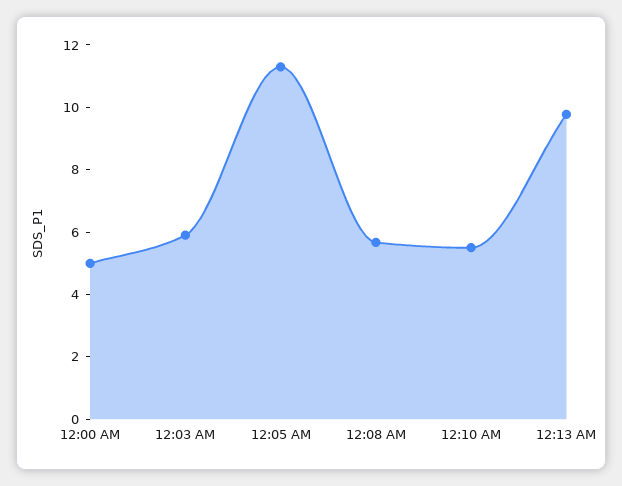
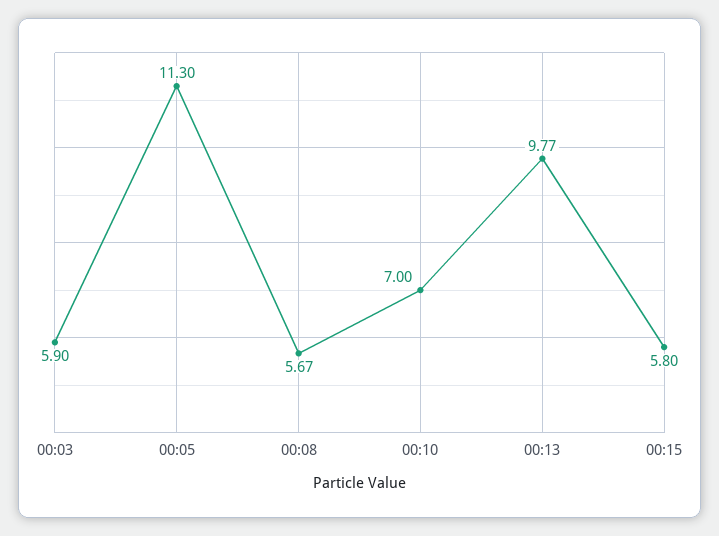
12:00 AM: 5 -> none
12:10 AM: 5.5 -> 7
00:15: none -> 5.8

